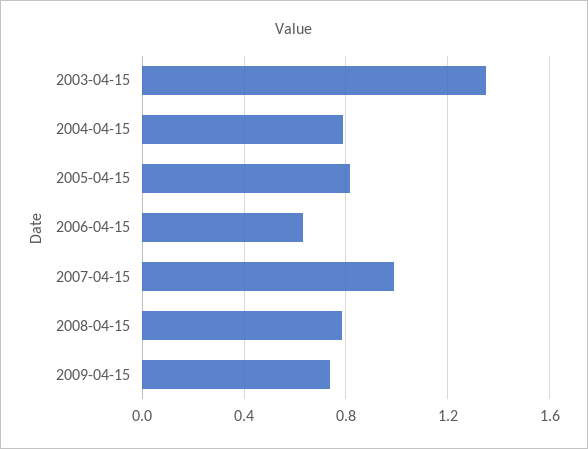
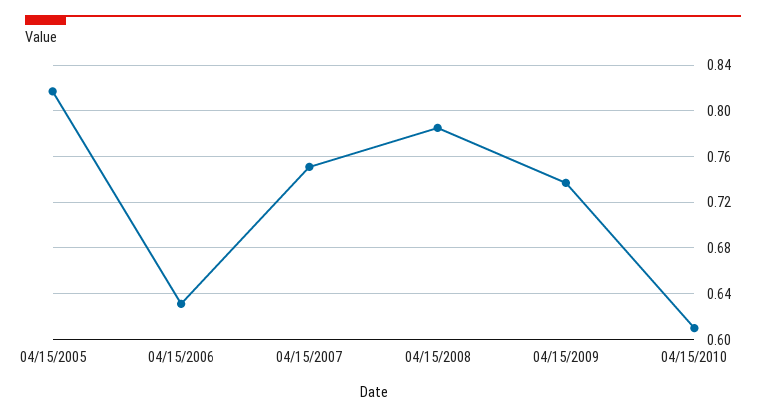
2003-04-15: 1.35 -> none
2004-04-15: 0.8 -> none
2007-04-15: 1 -> 0.75
04/15/2010: none -> 0.61

